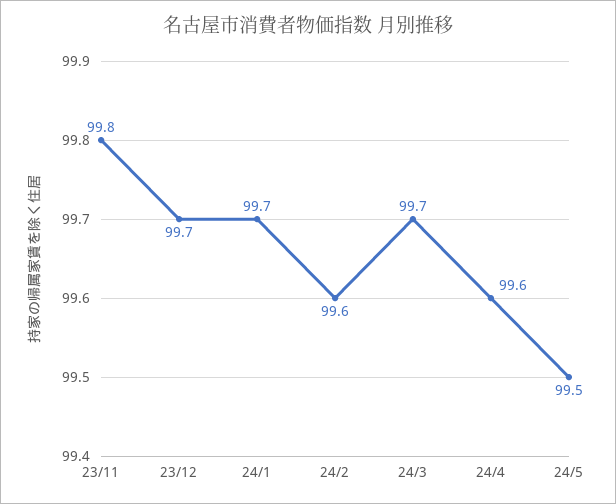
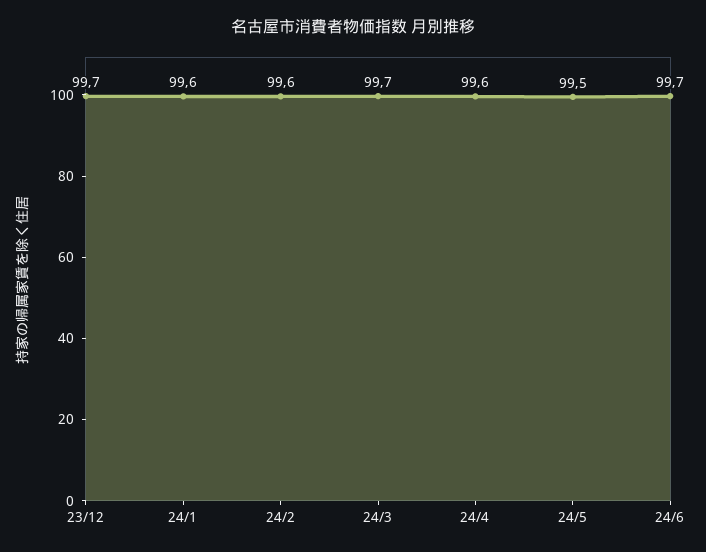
23/11: 99.8 -> none
24/1: 99.7 -> 99.6
24/6: none -> 99.7

